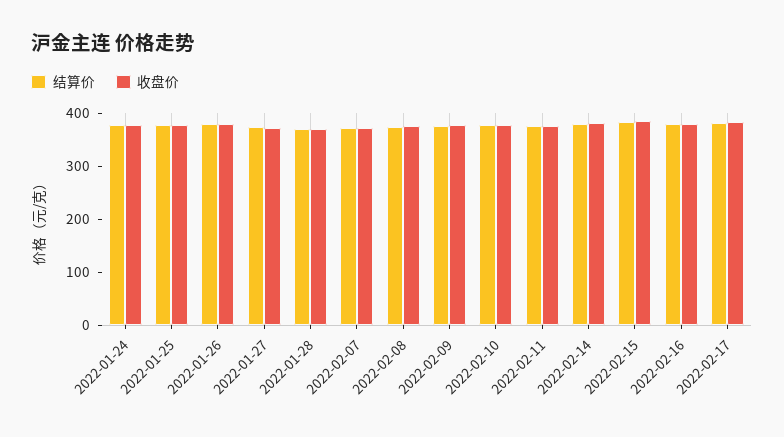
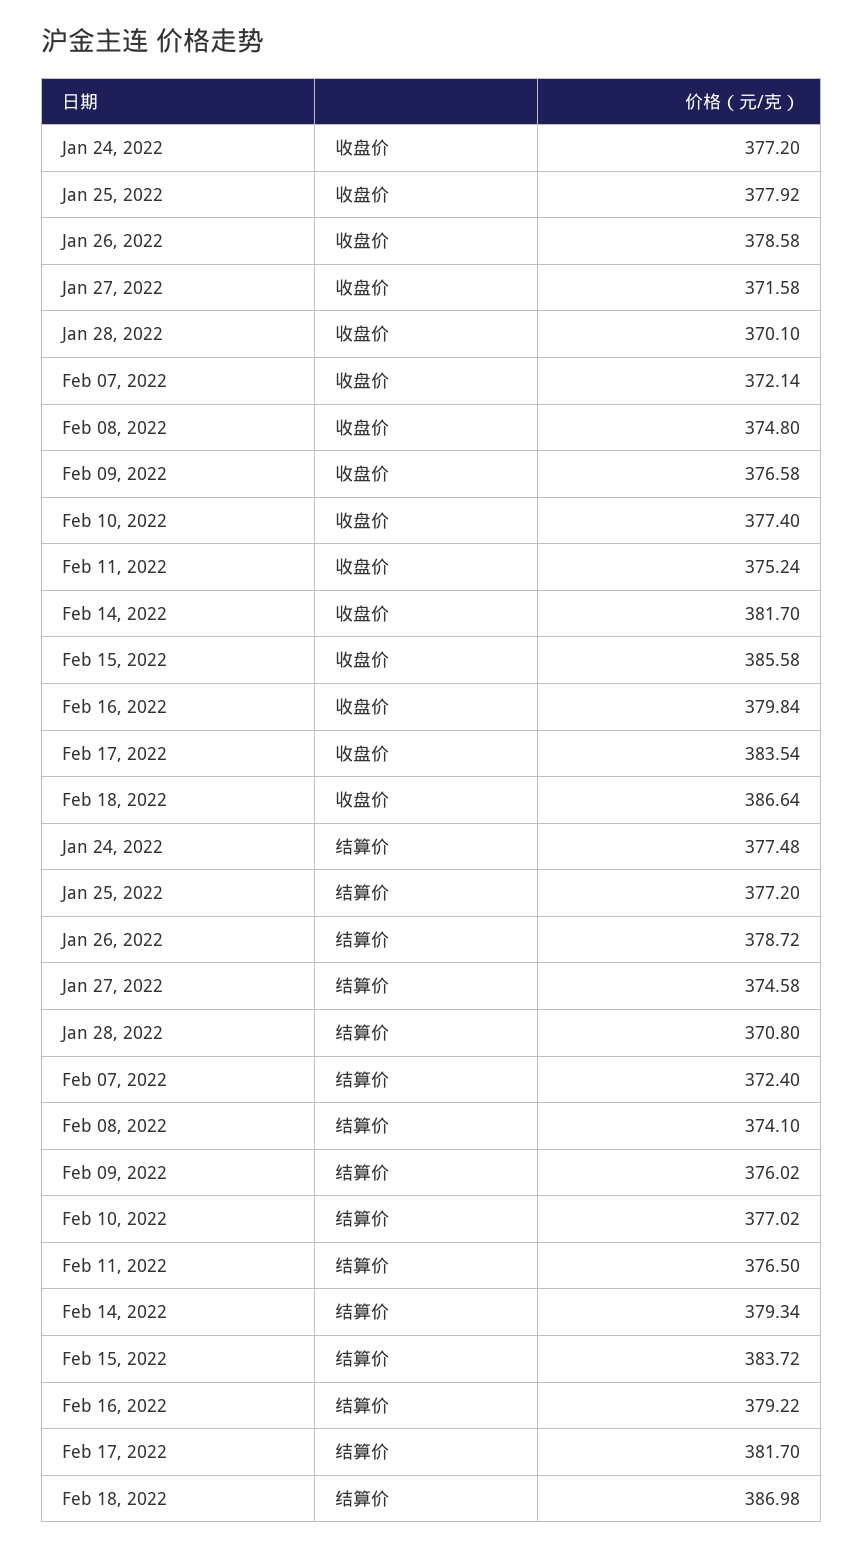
收盘价, Feb 18, 2022: none -> 386.64
结算价, Feb 18, 2022: none -> 386.98

